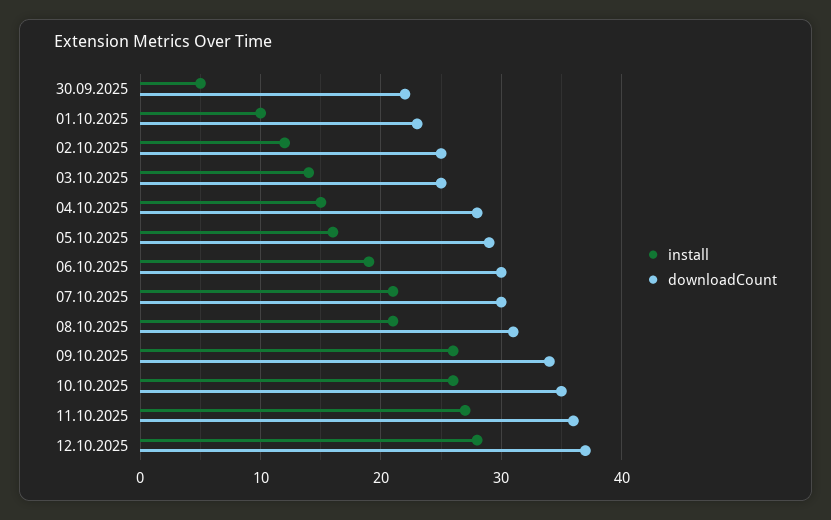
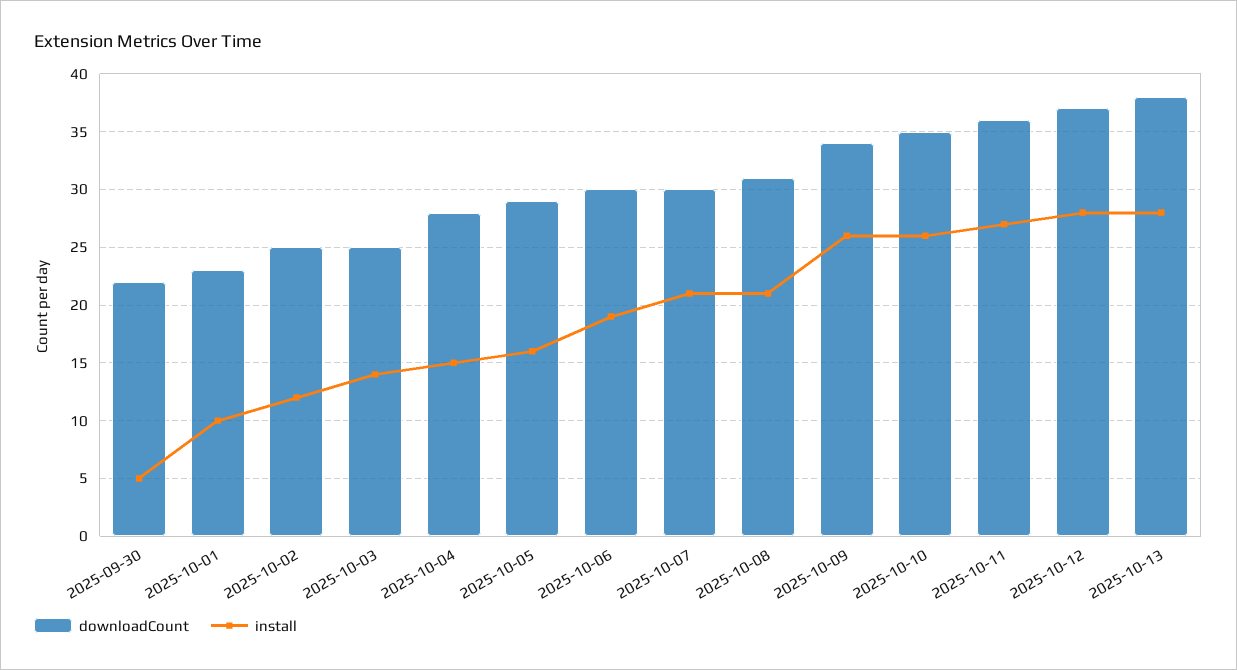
downloadCount, 2025-10-13: none -> 38
install, 2025-10-13: none -> 28

